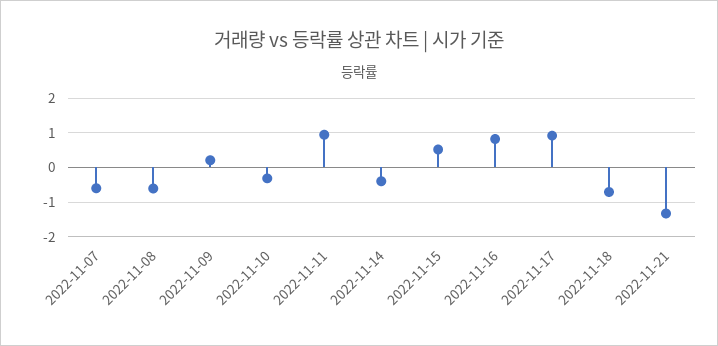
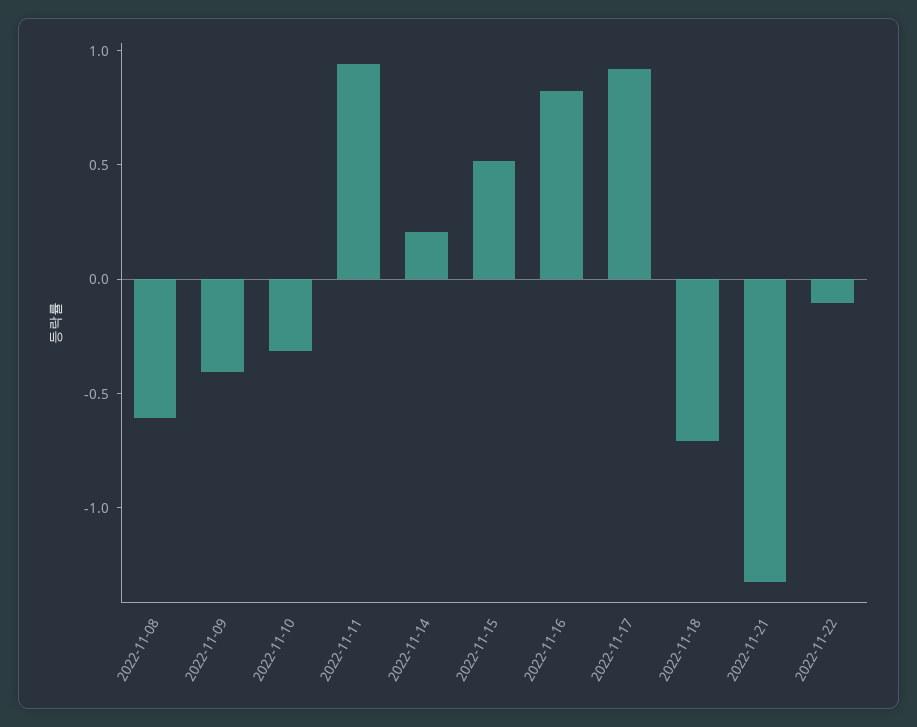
2022-11-07: -0.6 -> none
2022-11-09: 0.2 -> -0.4
2022-11-14: -0.4 -> 0.2
2022-11-22: none -> -0.1

